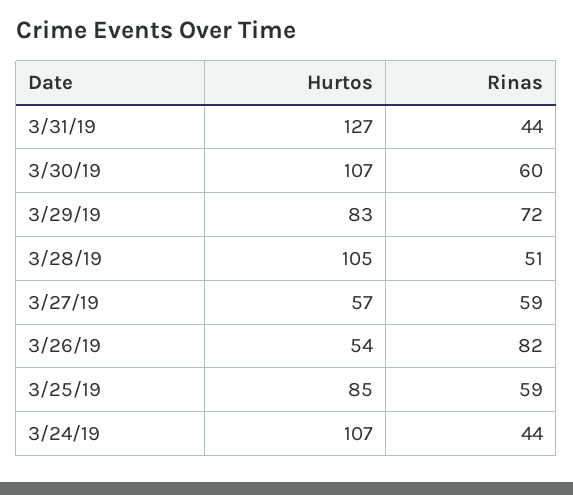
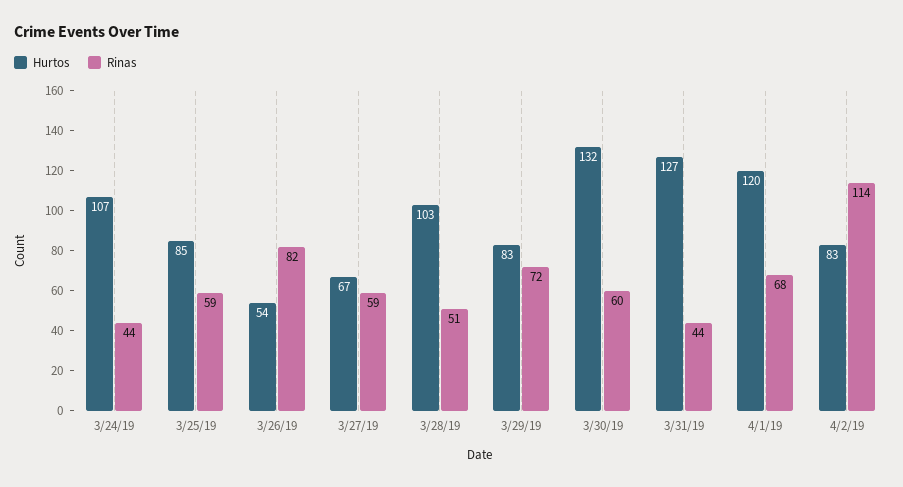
Hurtos, 3/30/19: 107 -> 132
Hurtos, 3/28/19: 105 -> 103
Hurtos, 3/27/19: 57 -> 67
Hurtos, 4/1/19: none -> 120
Rinas, 4/1/19: none -> 68
Hurtos, 4/2/19: none -> 83
Rinas, 4/2/19: none -> 114

